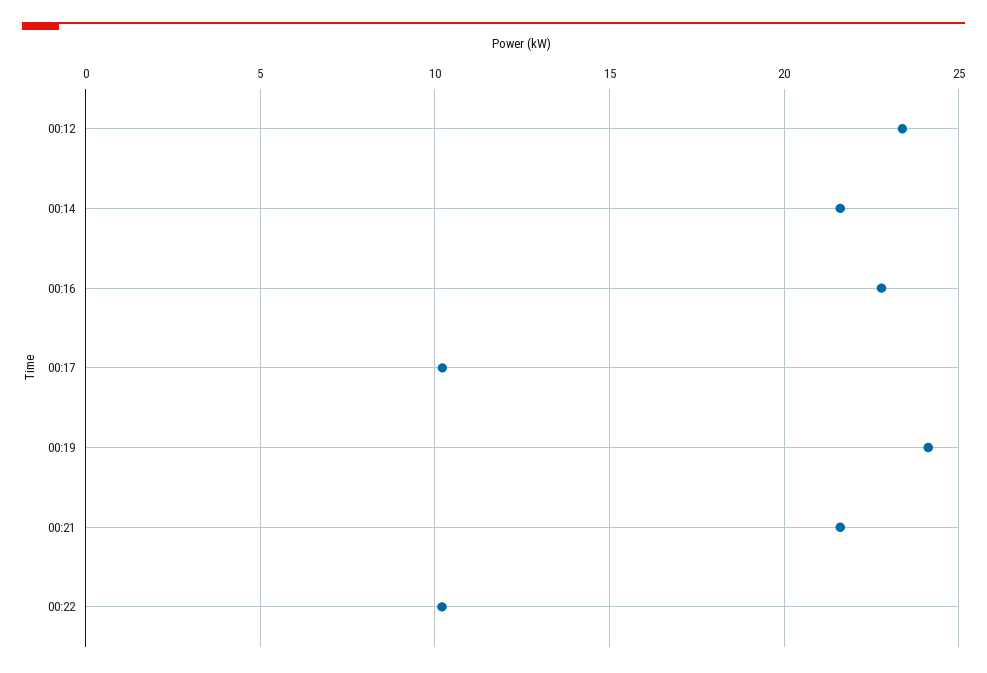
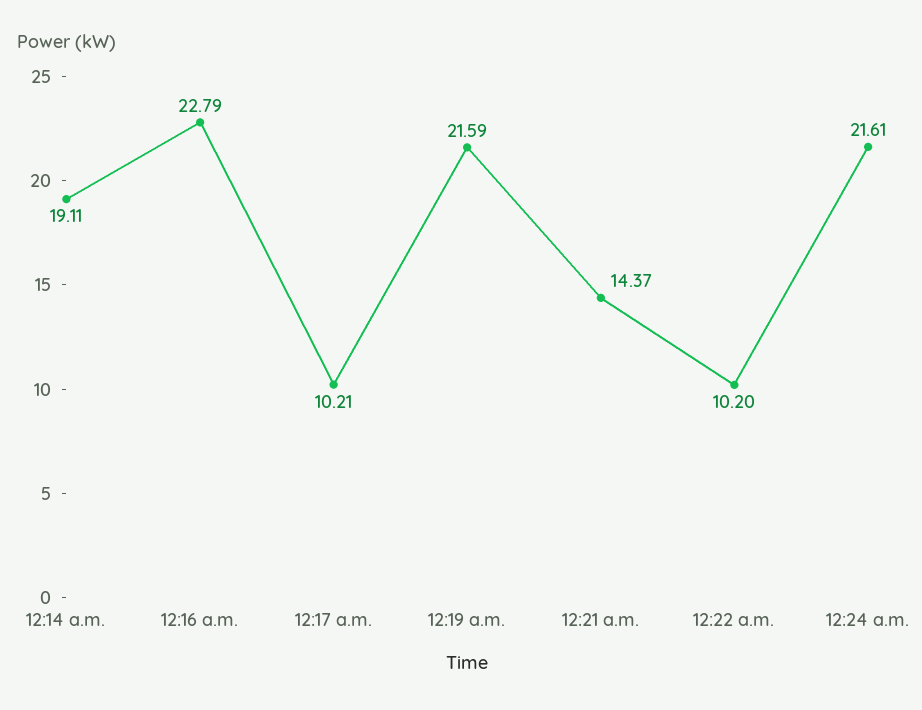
00:12: 23.5 -> none
00:14: 21.5 -> 19.11
00:19: 24 -> 21.59
00:21: 21.5 -> 14.37
12:24 a.m.: none -> 21.61

